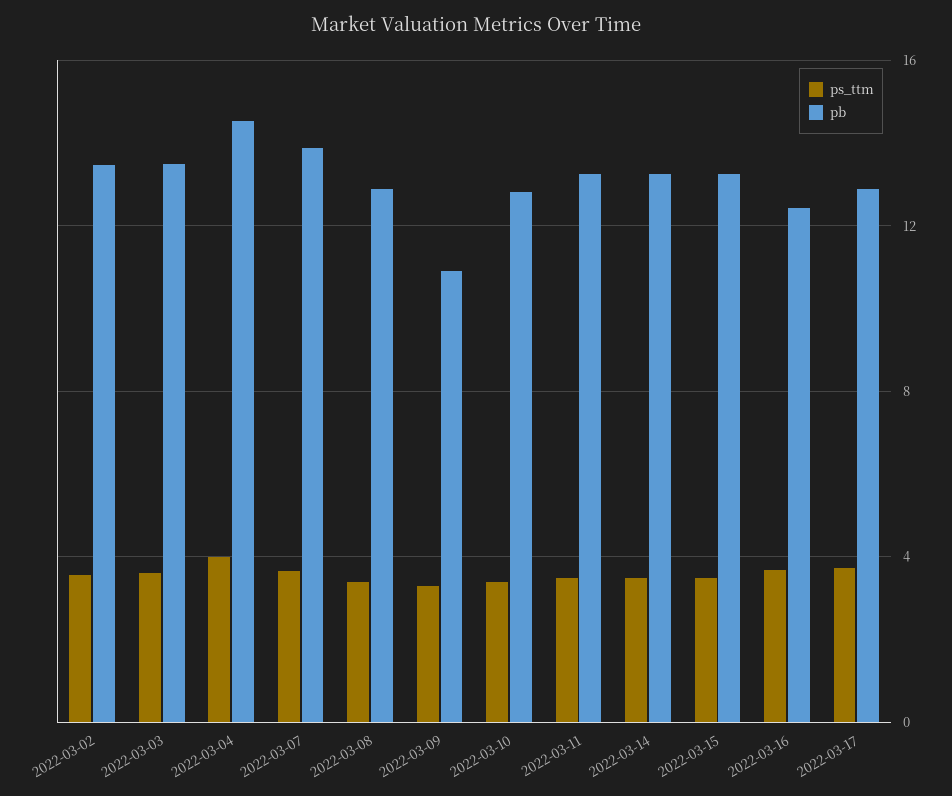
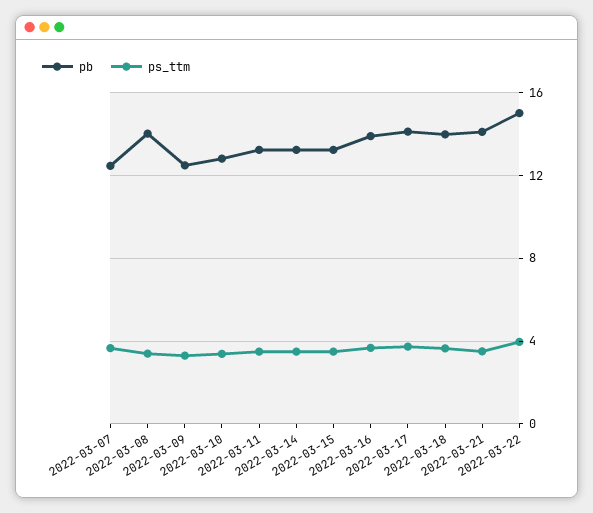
ps_ttm, 2022-03-02: 3.5 -> none
pb, 2022-03-02: 13.5 -> none
ps_ttm, 2022-03-03: 3.5 -> none
pb, 2022-03-03: 13.5 -> none
ps_ttm, 2022-03-04: 4 -> none
pb, 2022-03-04: 14.5 -> none
pb, 2022-03-07: 14 -> 12.5
pb, 2022-03-08: 13 -> 14
pb, 2022-03-09: 11 -> 12.5
pb, 2022-03-16: 12.5 -> 14
pb, 2022-03-17: 13 -> 14
pb, 2022-03-18: none -> 14
ps_ttm, 2022-03-18: none -> 3.5
pb, 2022-03-21: none -> 14
ps_ttm, 2022-03-21: none -> 3.5
pb, 2022-03-22: none -> 15
ps_ttm, 2022-03-22: none -> 4

